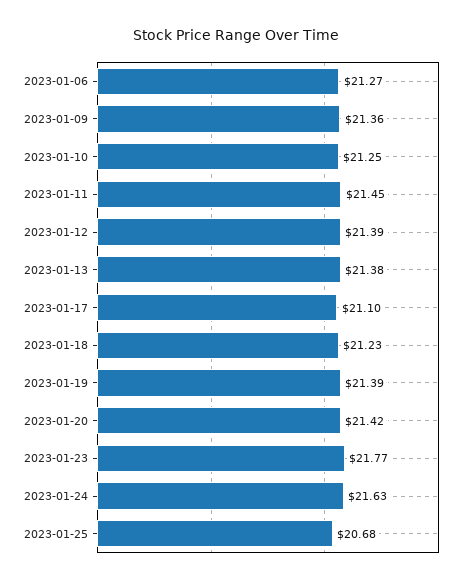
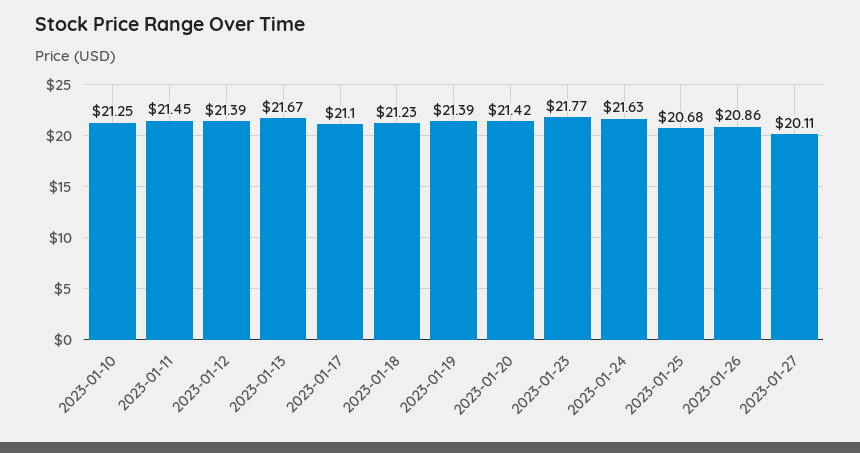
2023-01-06: 21.27 -> none
2023-01-09: 21.36 -> none
2023-01-13: 21.38 -> 21.67
2023-01-26: none -> 20.86
2023-01-27: none -> 20.11

